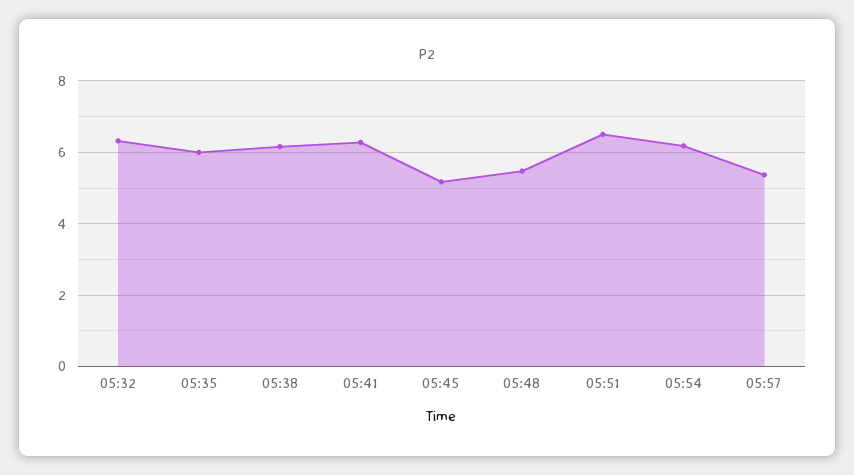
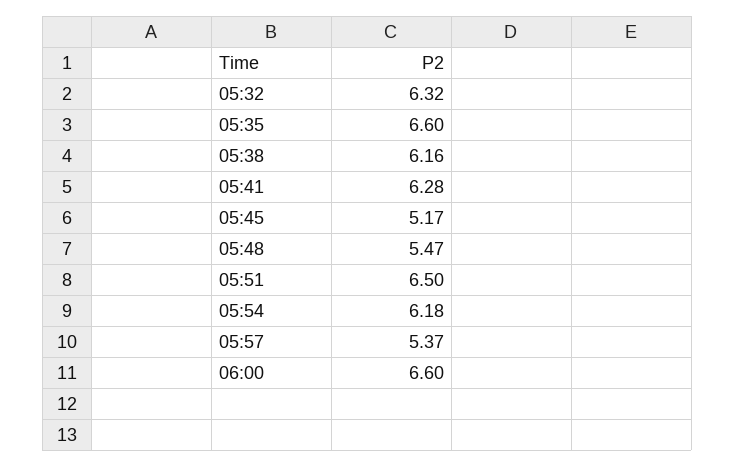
05:35: 6 -> 6.6
06:00: none -> 6.6

